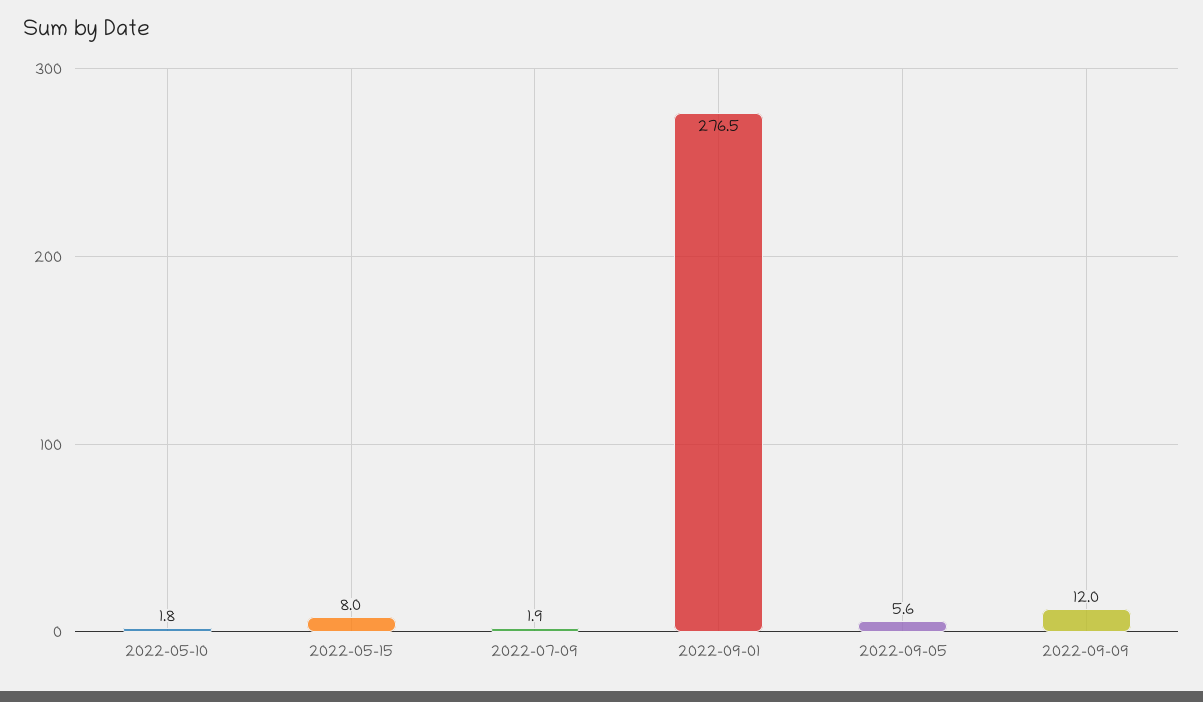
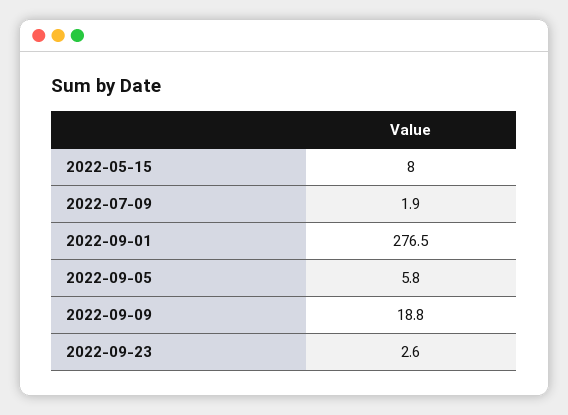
2022-05-10: 1.8 -> none
2022-09-05: 5.6 -> 5.8
2022-09-09: 12 -> 18.8
2022-09-23: none -> 2.6

